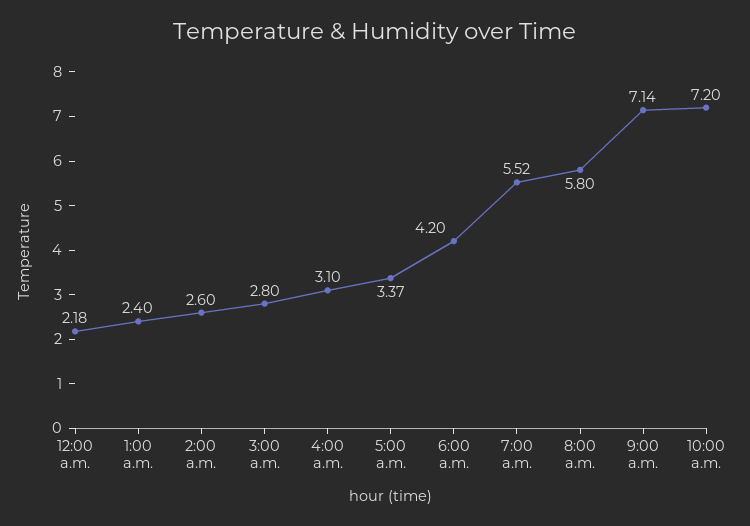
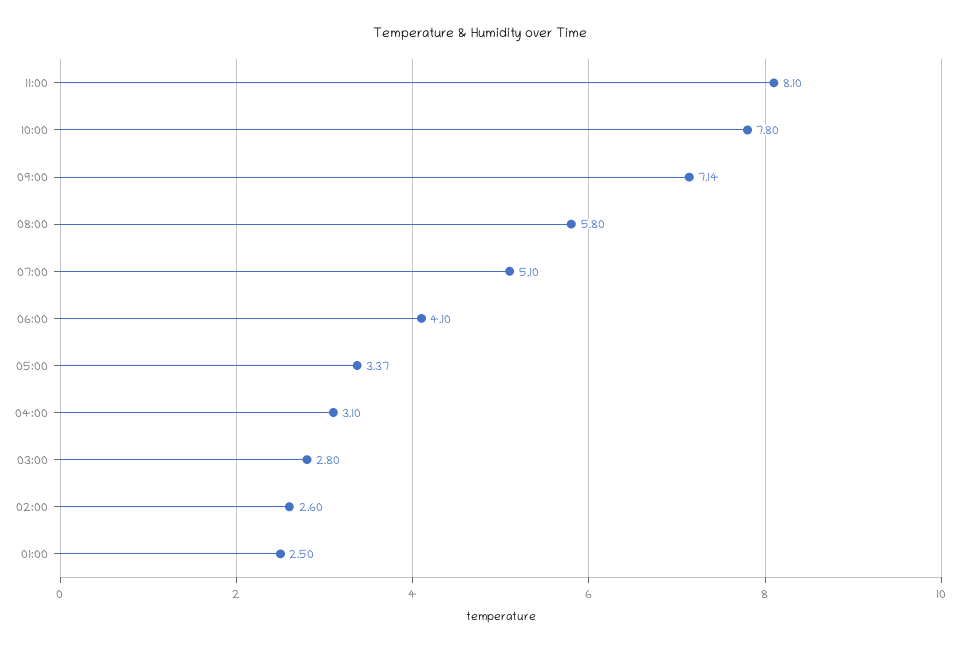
12:00 a.m.: 2.18 -> none
1:00 a.m.: 2.4 -> 2.5
6:00 a.m.: 4.2 -> 4.1
7:00 a.m.: 5.52 -> 5.1
10:00 a.m.: 7.2 -> 7.8
11:00: none -> 8.1

